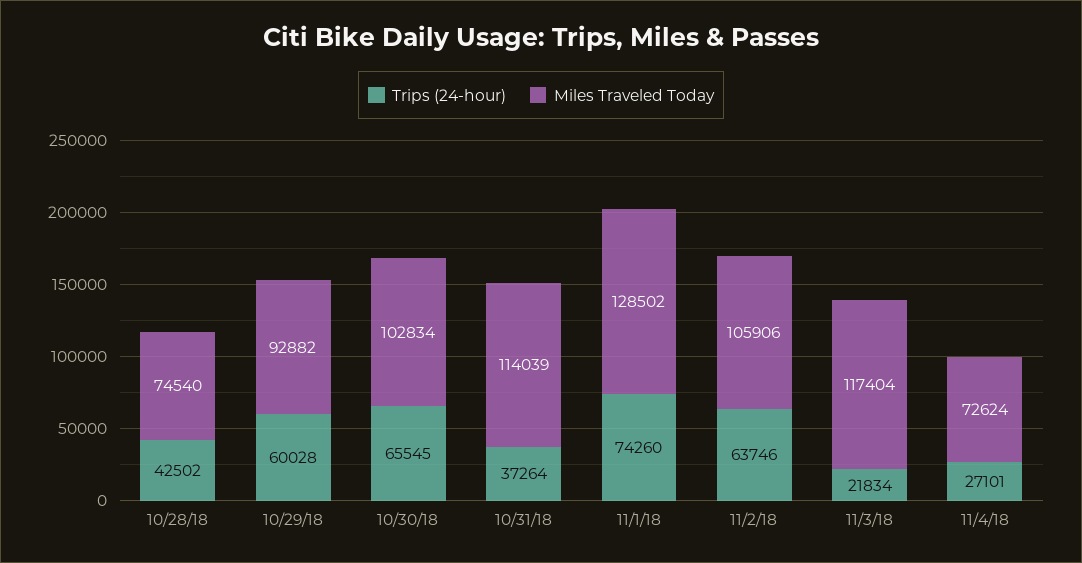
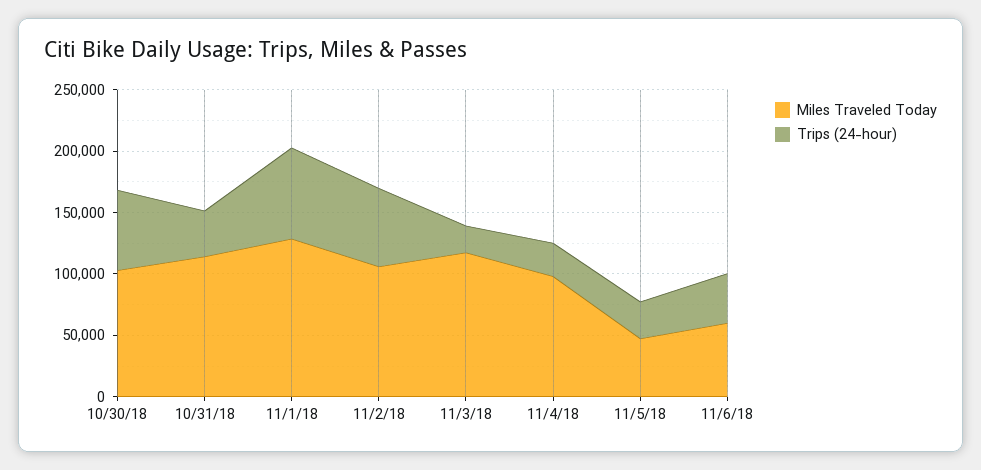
Trips (24-hour), 10/28/18: 42502 -> none
Miles Traveled Today, 10/28/18: 74540 -> none
Trips (24-hour), 10/29/18: 60028 -> none
Miles Traveled Today, 10/29/18: 92882 -> none
Miles Traveled Today, 11/4/18: 72624 -> 100000
Miles Traveled Today, 11/5/18: none -> 50000
Trips (24-hour), 11/5/18: none -> 30000
Miles Traveled Today, 11/6/18: none -> 60000
Trips (24-hour), 11/6/18: none -> 40000

